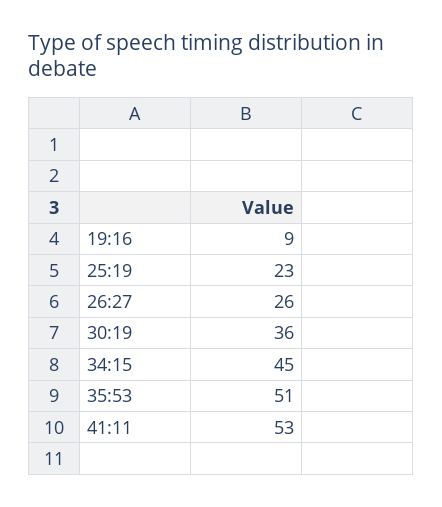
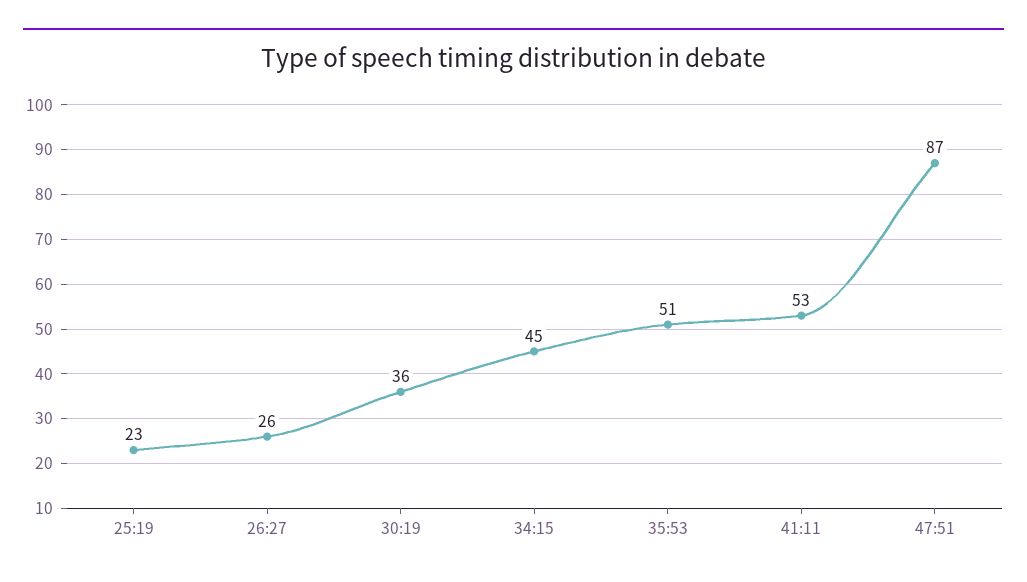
19:16: 9 -> none
47:51: none -> 87

